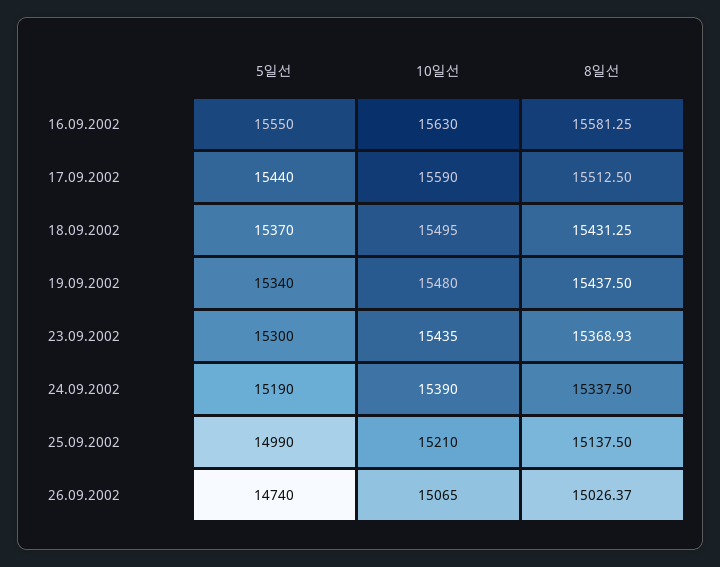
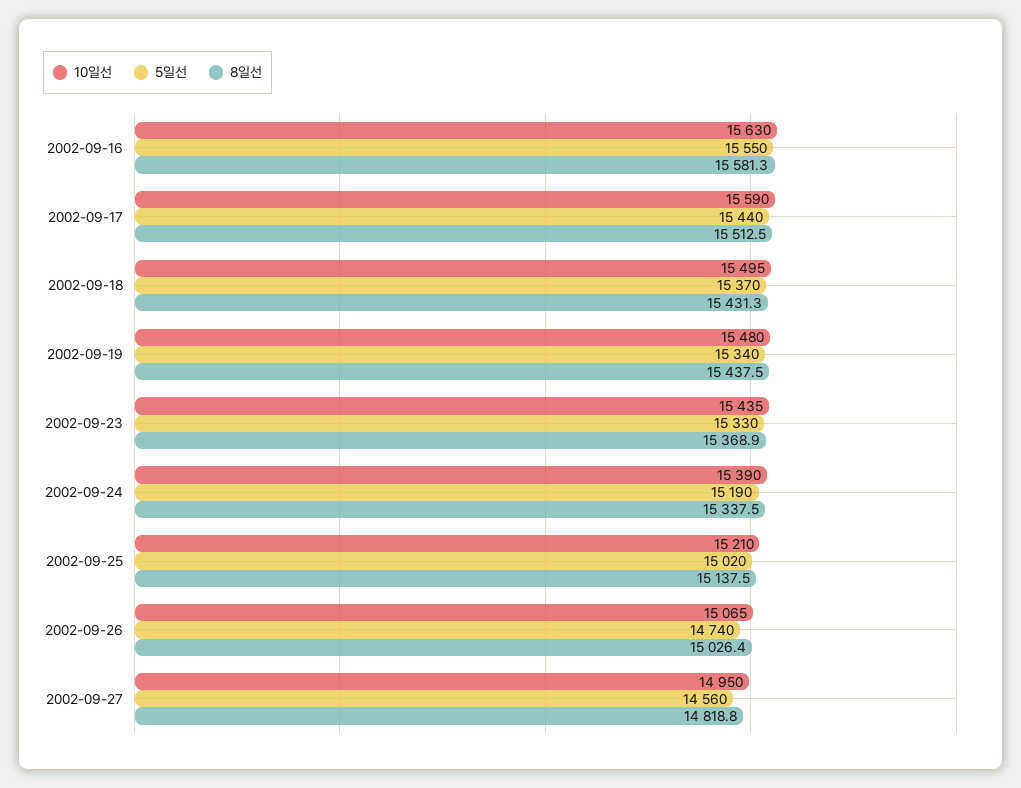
5일선, 23.09.2002: 15300 -> 15330
5일선, 25.09.2002: 14990 -> 15020
10일선, 2002-09-27: none -> 14950
5일선, 2002-09-27: none -> 14560
8일선, 2002-09-27: none -> 14818.8

